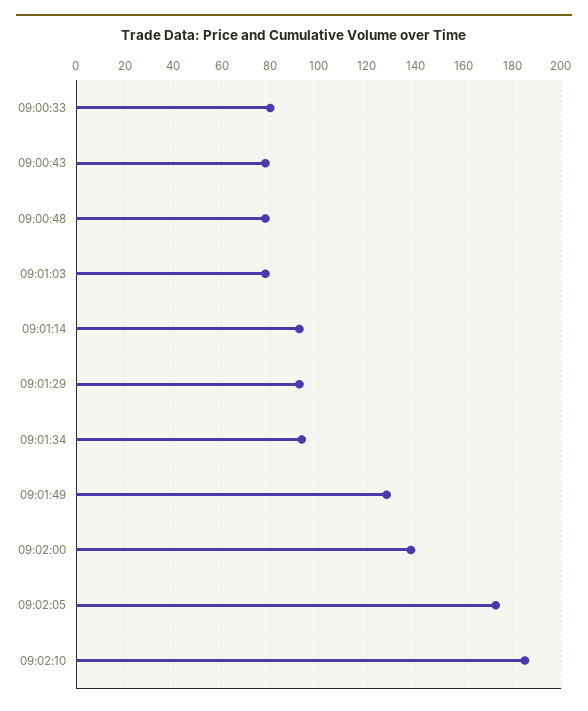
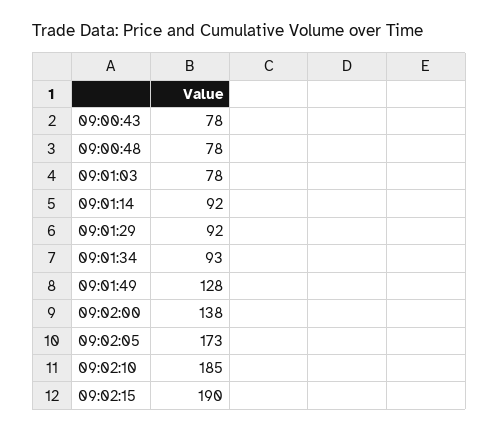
09:00:33: 80 -> none
09:02:15: none -> 190

